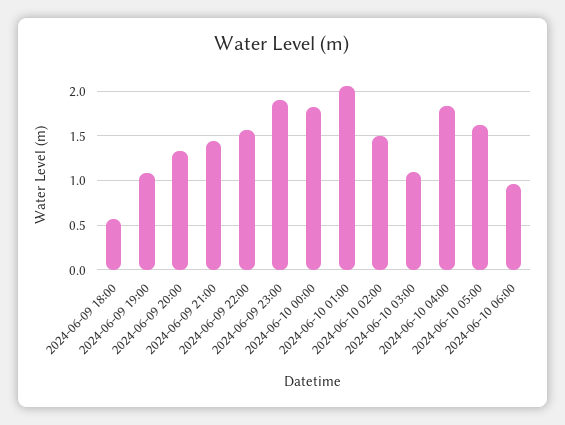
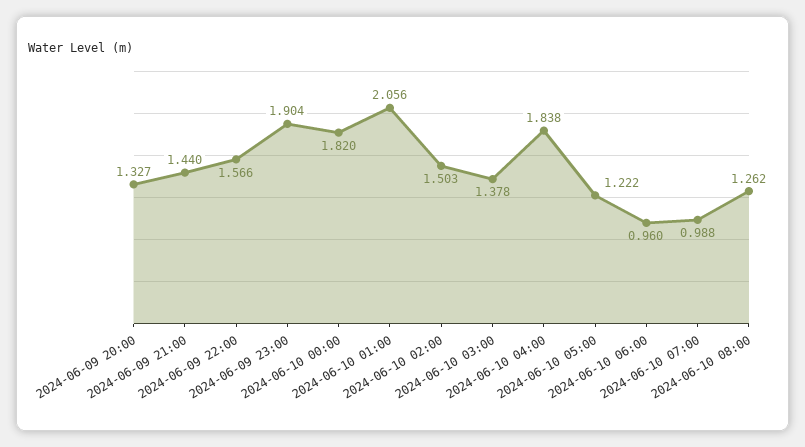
2024-06-09 18:00: 0.6 -> none
2024-06-09 19:00: 1.1 -> none
2024-06-10 03:00: 1.1 -> 1.378
2024-06-10 05:00: 1.6 -> 1.222
2024-06-10 07:00: none -> 0.988
2024-06-10 08:00: none -> 1.262

